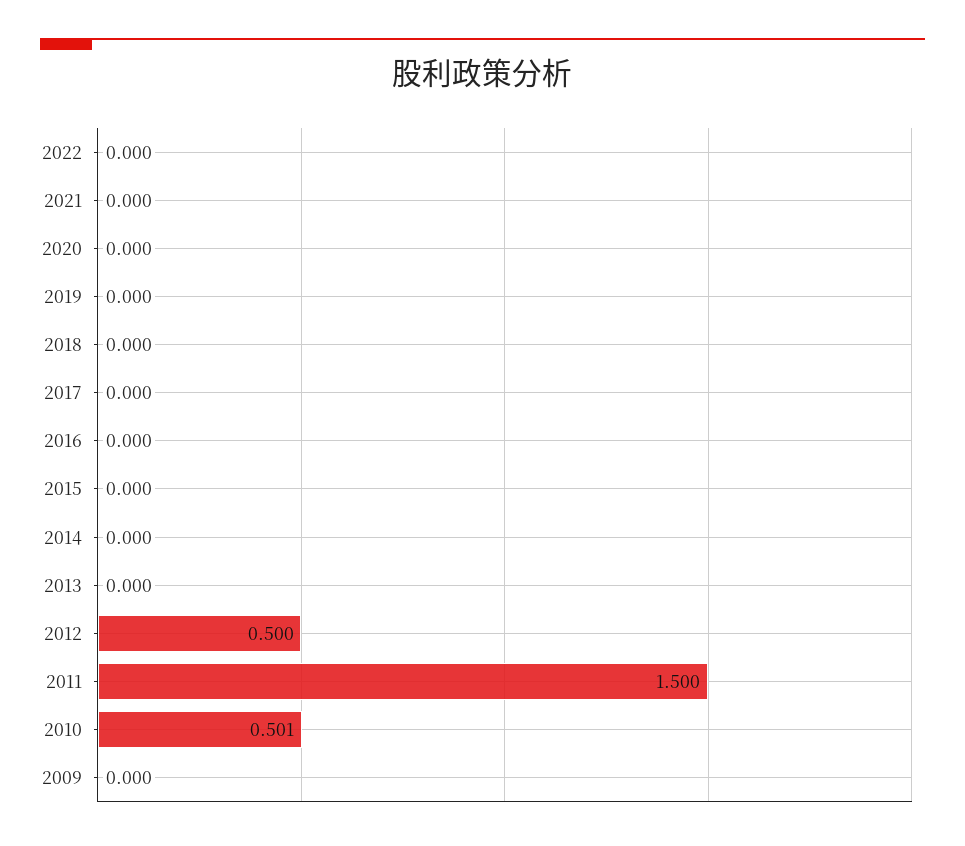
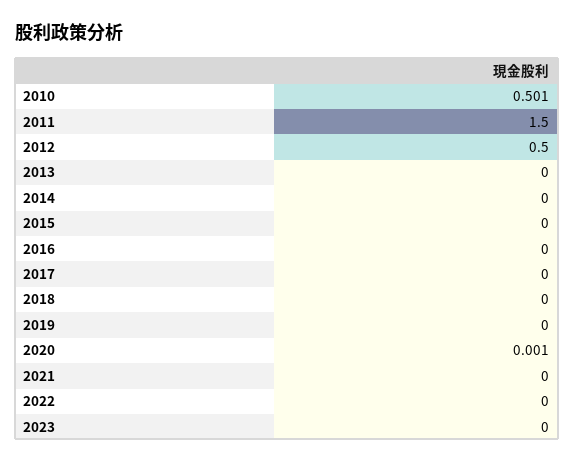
2020: 0 -> 0.001
2009: 0 -> none
2023: none -> 0

